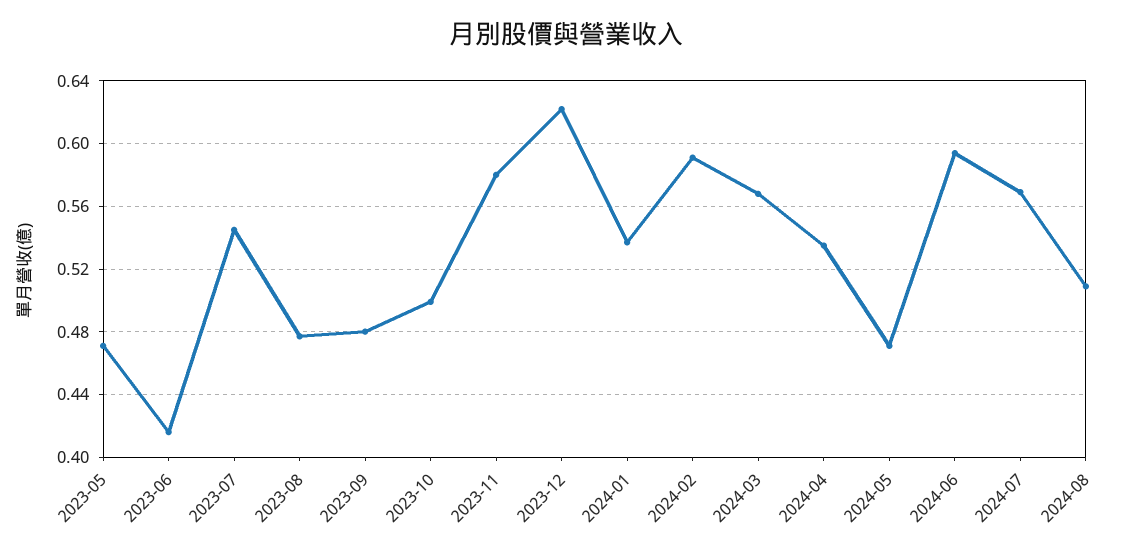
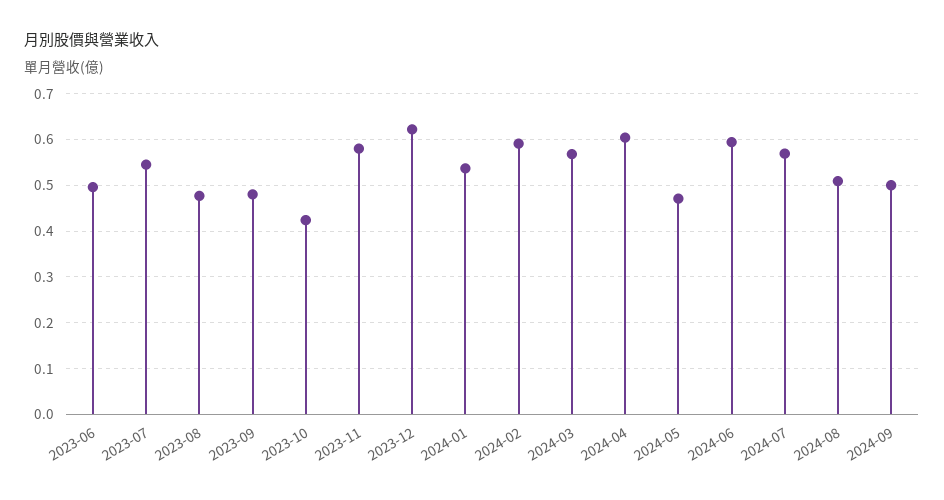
2023-05: 0.47 -> none
2023-06: 0.415 -> 0.5
2023-10: 0.5 -> 0.42
2024-04: 0.535 -> 0.6
2024-09: none -> 0.5

